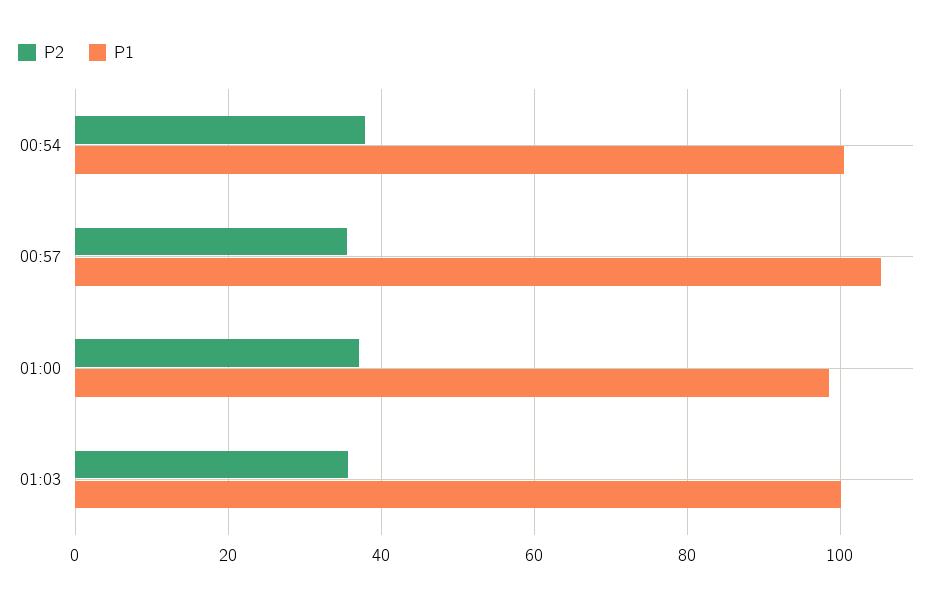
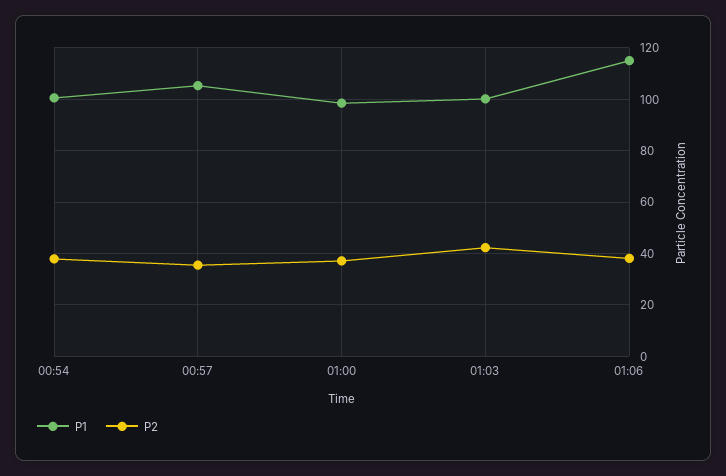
P2, 01:03: 36 -> 42.5
P1, 01:06: none -> 115
P2, 01:06: none -> 37.5

